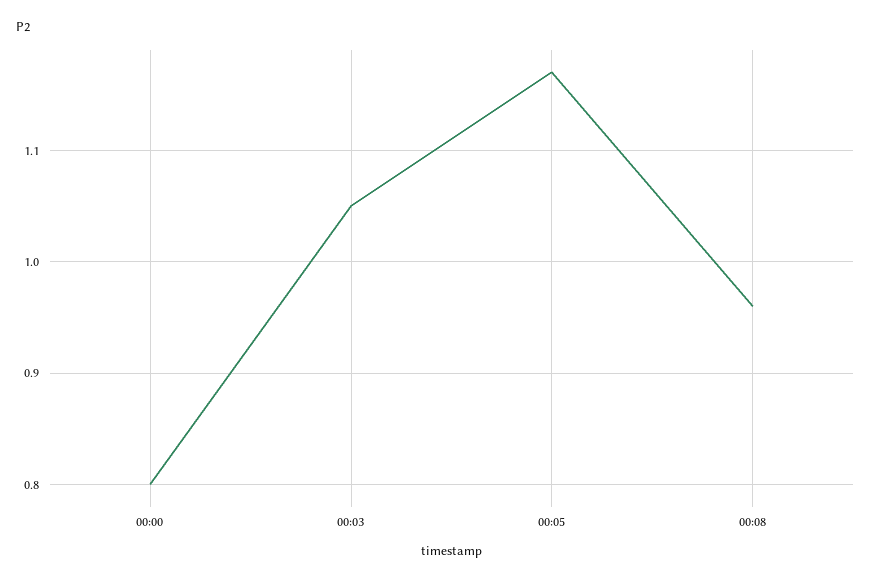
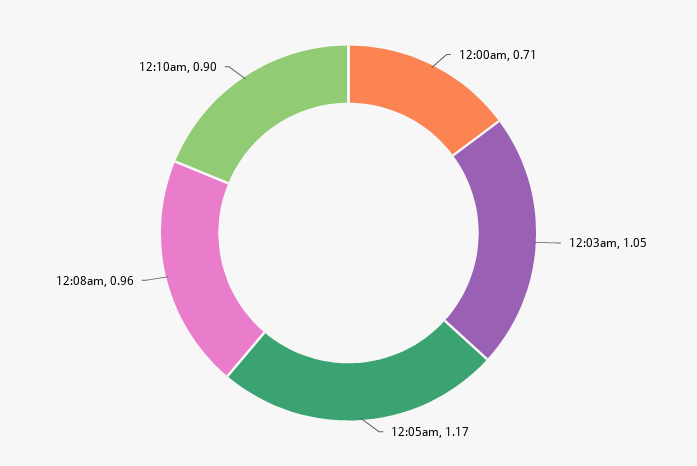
00:00: 0.8 -> 0.71
12:10am: none -> 0.9

